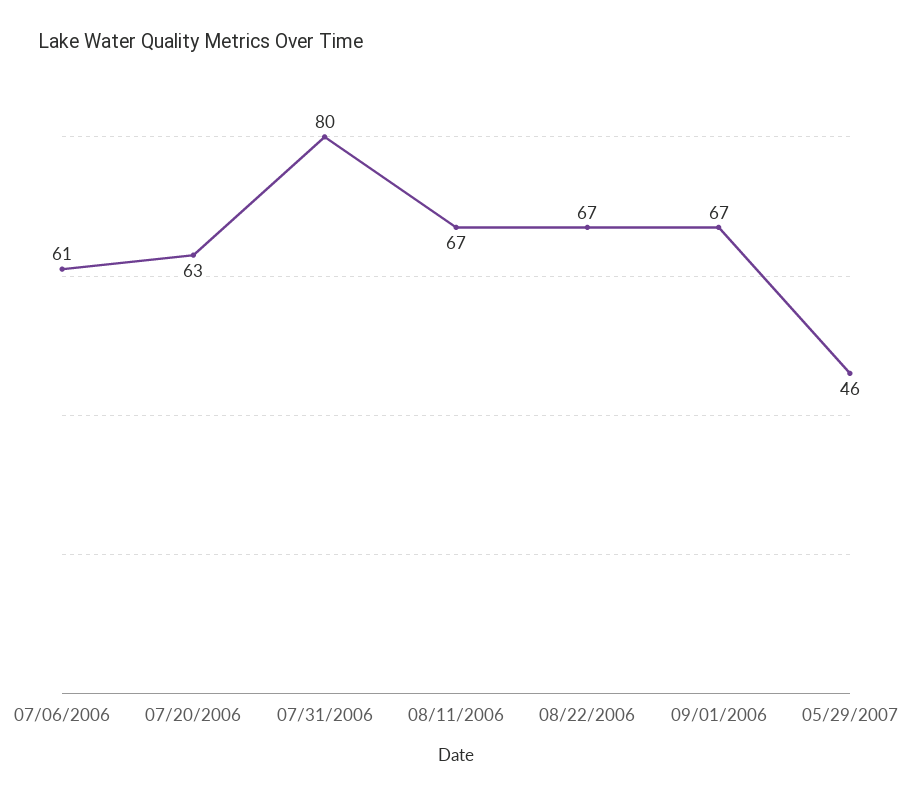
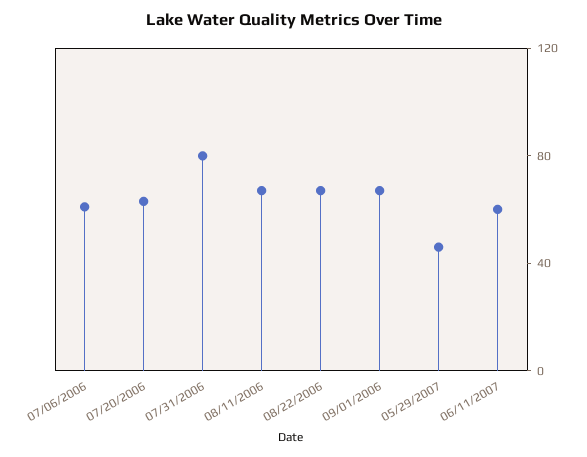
06/11/2007: none -> 60

